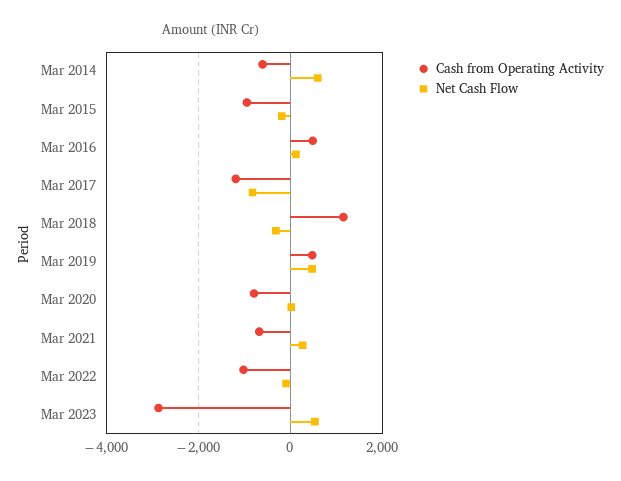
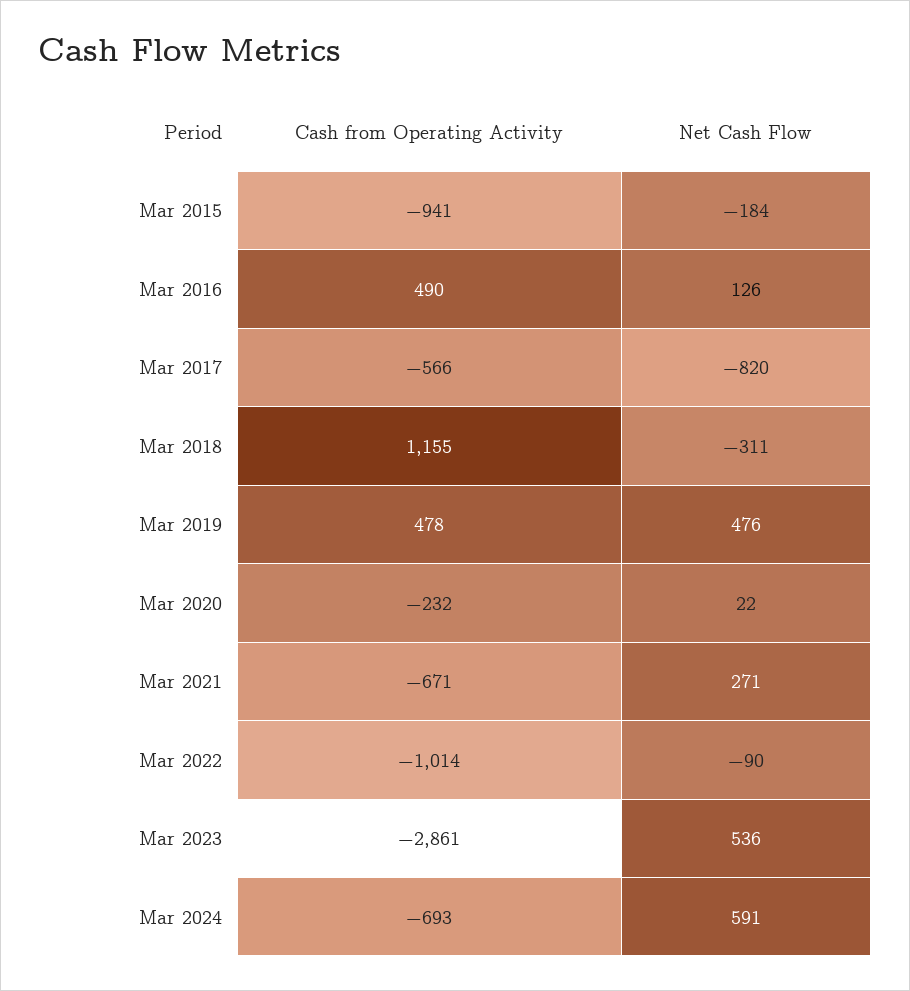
Cash from Operating Activity, Mar 2014: -600 -> none
Net Cash Flow, Mar 2014: 600 -> none
Cash from Operating Activity, Mar 2017: -1200 -> -566
Cash from Operating Activity, Mar 2020: -800 -> -232
Cash from Operating Activity, Mar 2024: none -> -693
Net Cash Flow, Mar 2024: none -> 591

